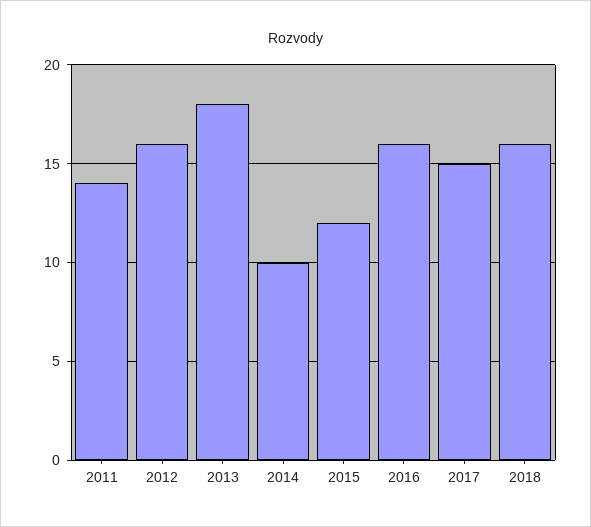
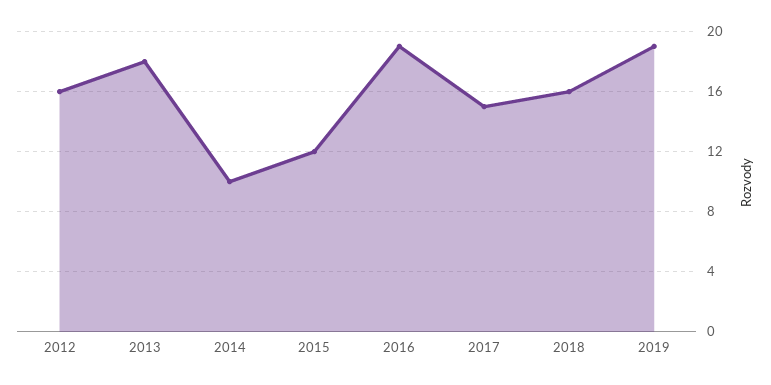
2011: 14 -> none
2016: 16 -> 19
2019: none -> 19

